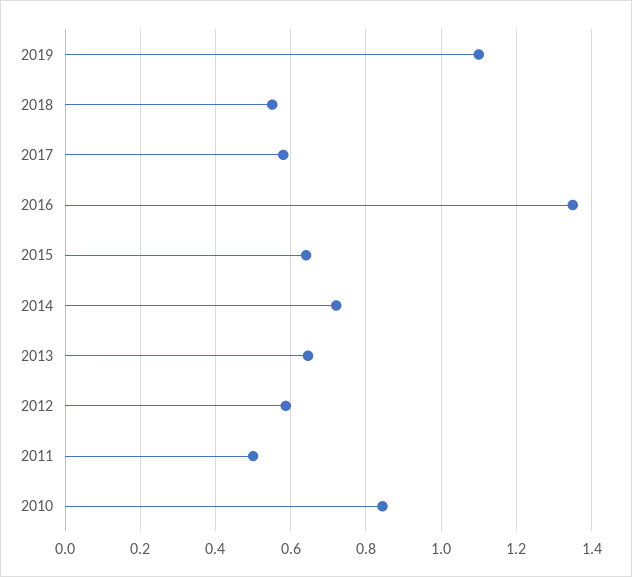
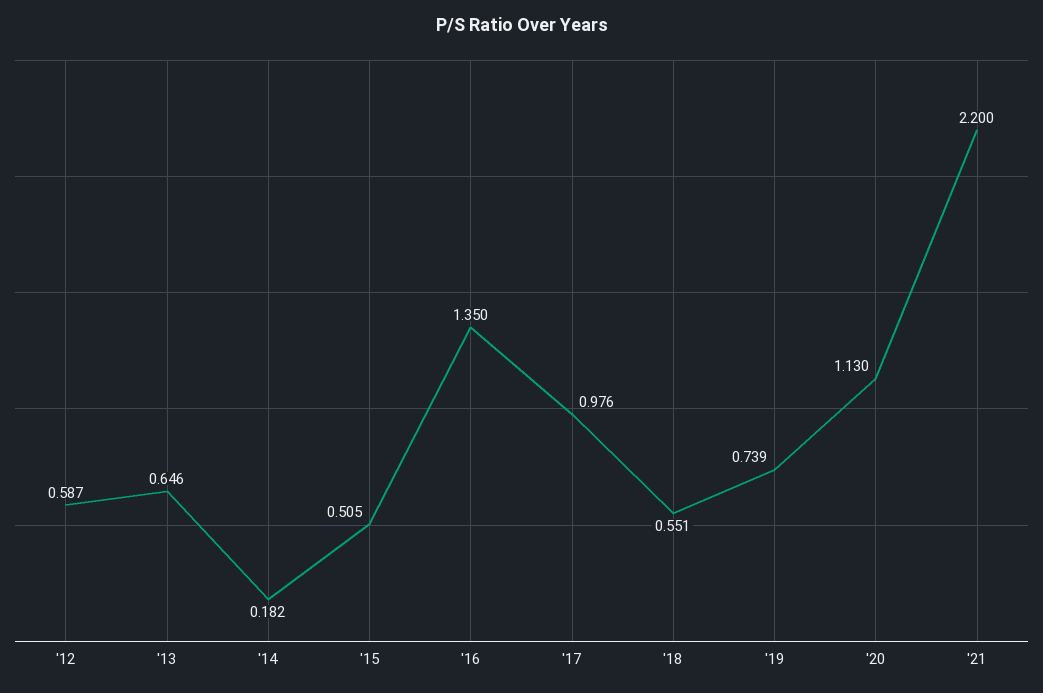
2019: 1.1 -> 0.739
2017: 0.58 -> 0.976
2015: 0.64 -> 0.505
2014: 0.72 -> 0.182
2011: 0.5 -> none
2010: 0.84 -> none
'20: none -> 1.13
'21: none -> 2.2

